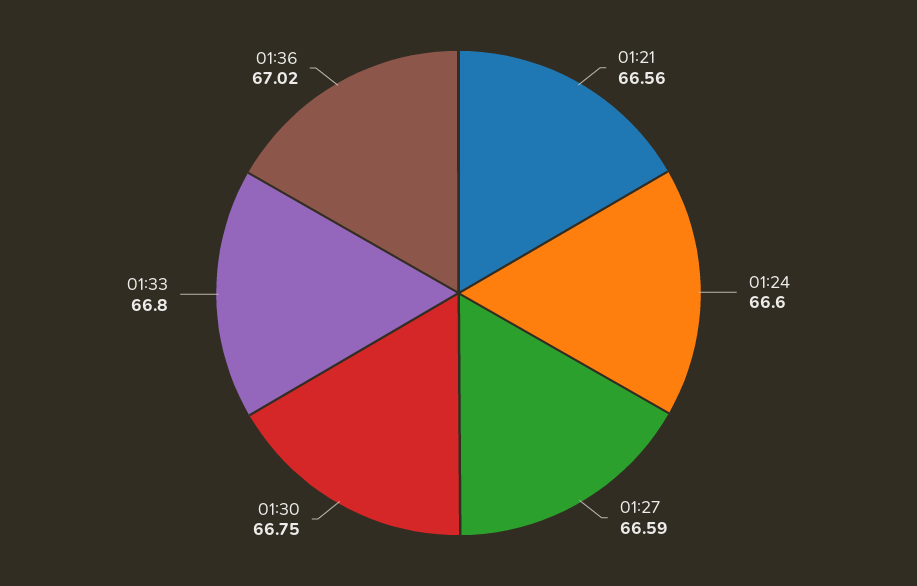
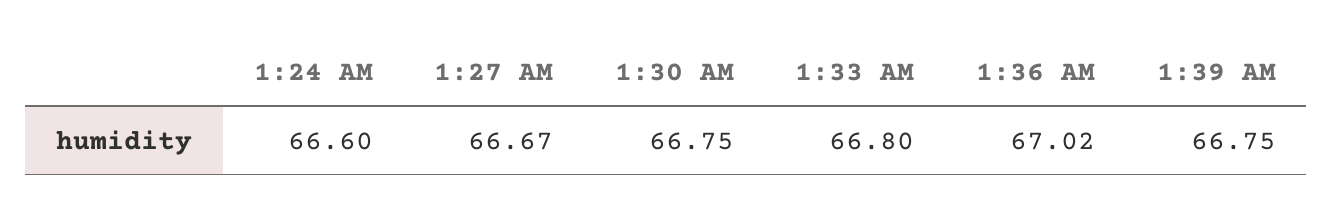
01:21: 66.56 -> none
01:27: 66.59 -> 66.67
1:39 AM: none -> 66.75

